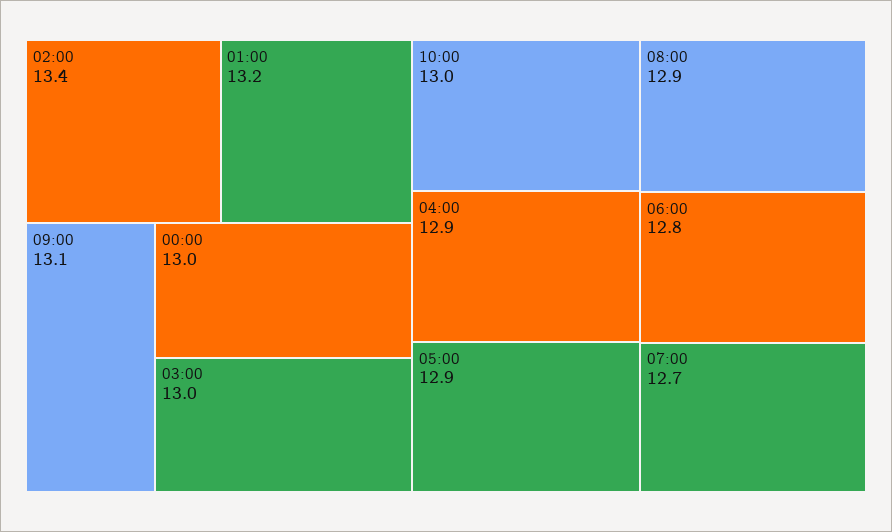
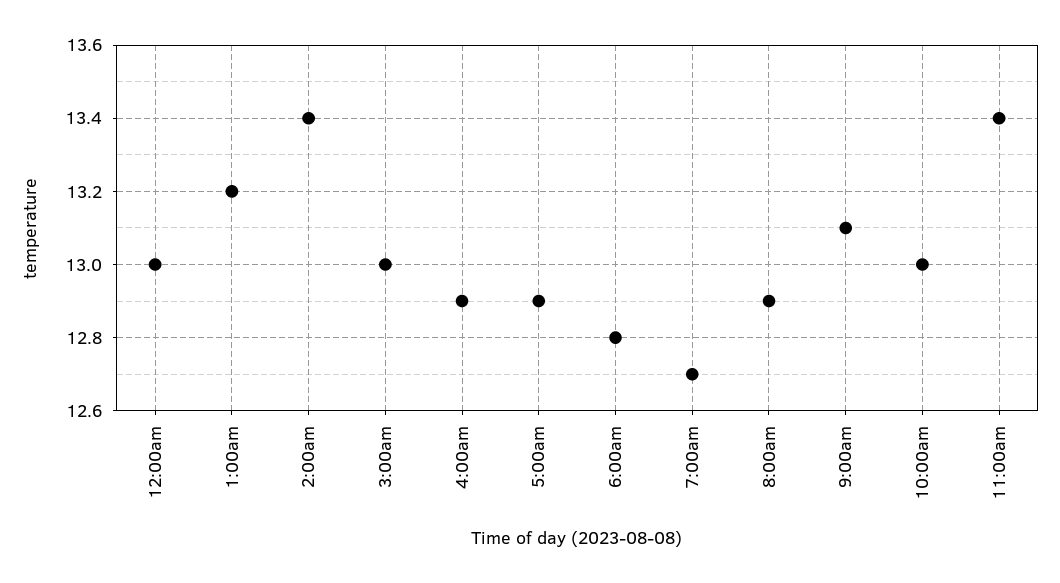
11:00am: none -> 13.4

